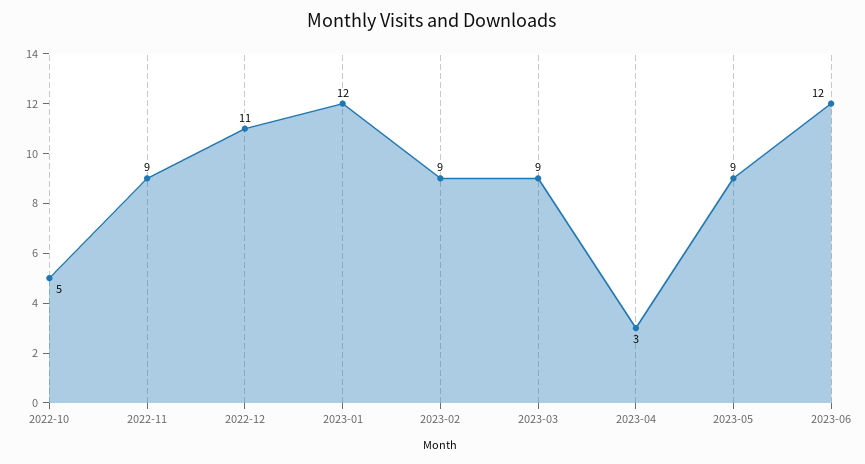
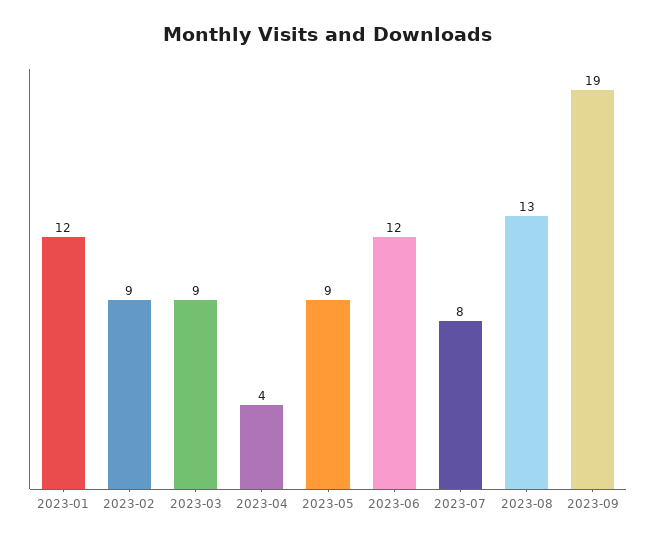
2022-10: 5 -> none
2022-11: 9 -> none
2022-12: 11 -> none
2023-04: 3 -> 4
2023-07: none -> 8
2023-08: none -> 13
2023-09: none -> 19

